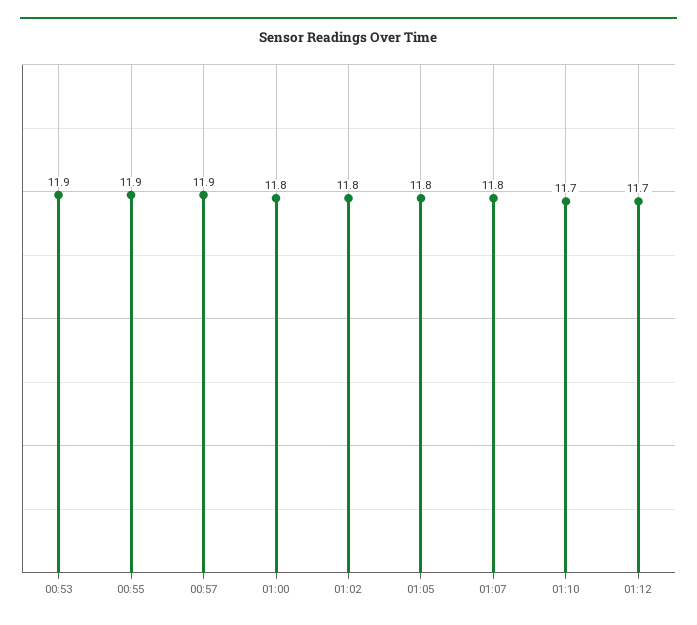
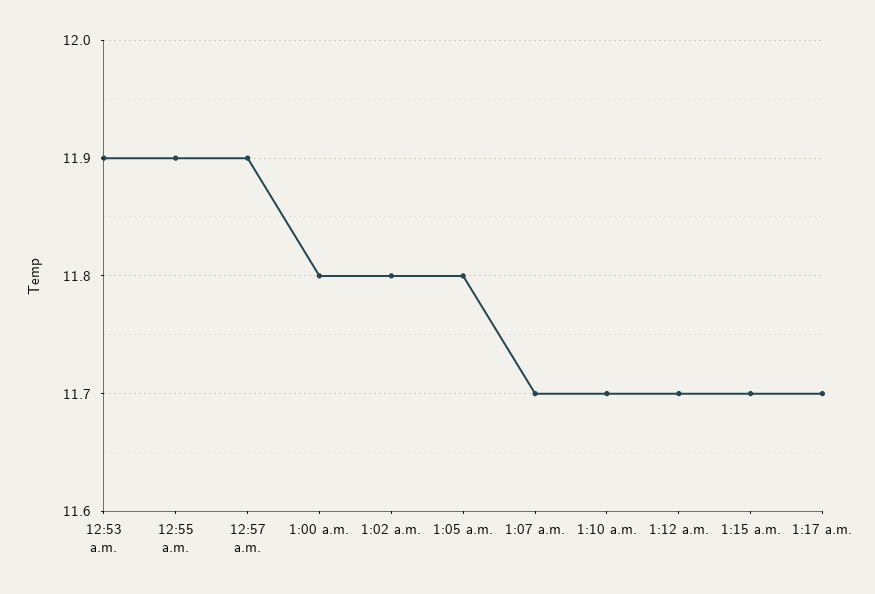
01:07: 11.8 -> 11.7
1:15 a.m.: none -> 11.7
1:17 a.m.: none -> 11.7

